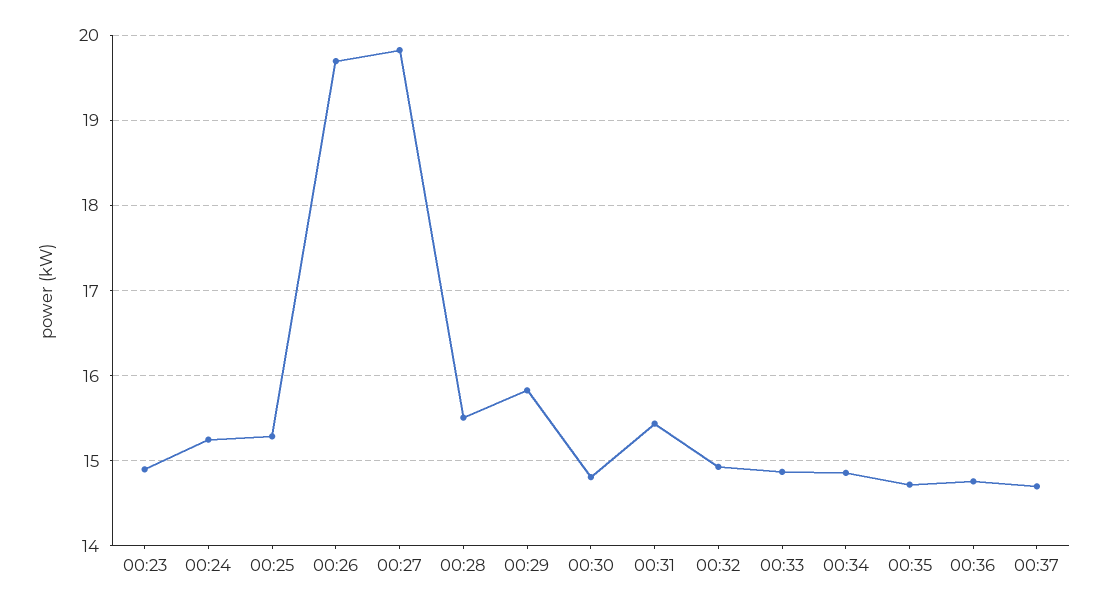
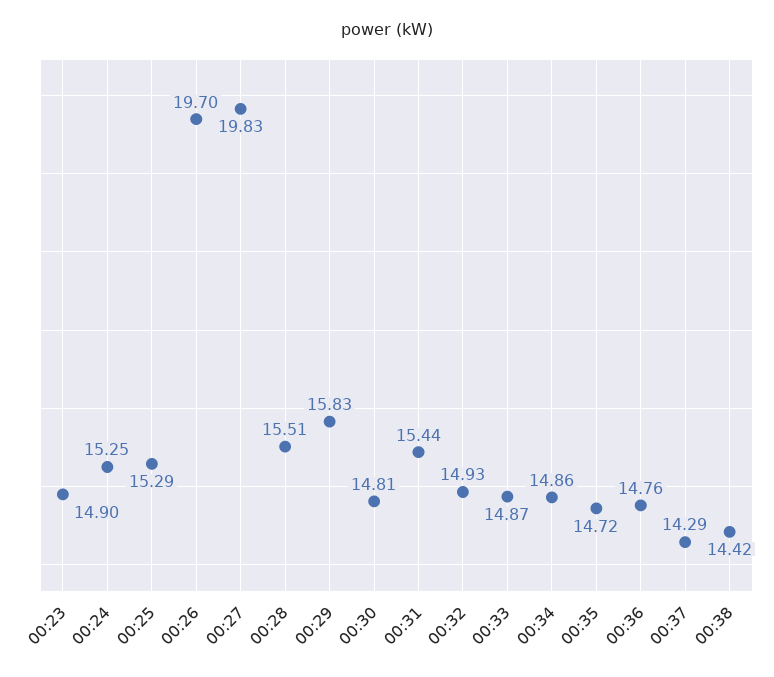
00:37: 14.7 -> 14.29
00:38: none -> 14.42

